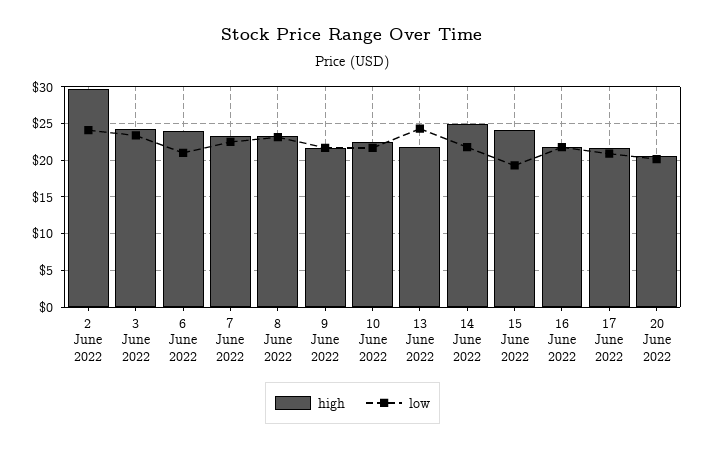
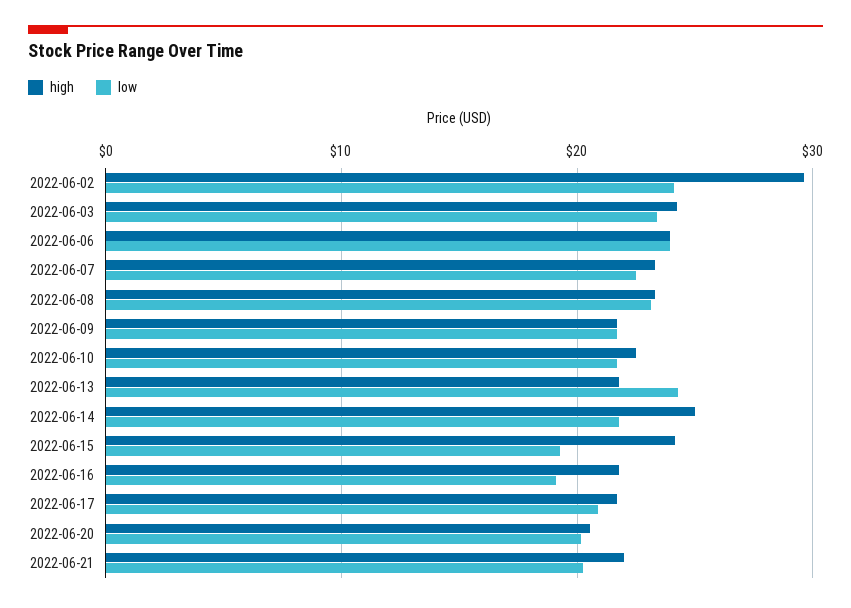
low, 6 June 2022: 21 -> 24
low, 16 June 2022: 22 -> 19
high, 2022-06-21: none -> 22
low, 2022-06-21: none -> 20

